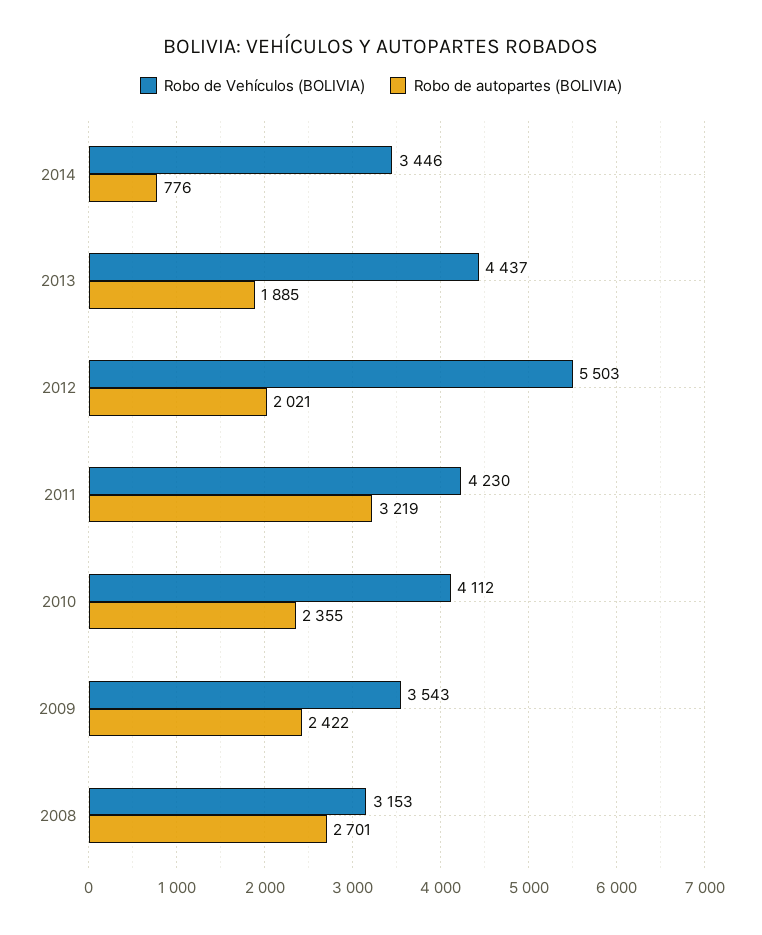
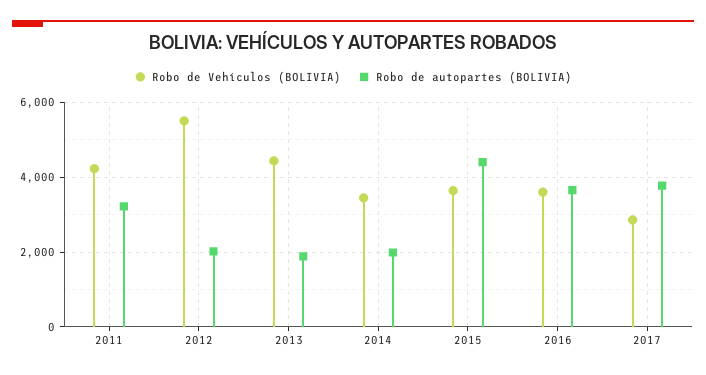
Robo de autopartes (BOLIVIA), 2014: 776 -> 2000
Robo de Vehículos (BOLIVIA), 2010: 4112 -> none
Robo de autopartes (BOLIVIA), 2010: 2355 -> none
Robo de Vehículos (BOLIVIA), 2009: 3543 -> none
Robo de autopartes (BOLIVIA), 2009: 2422 -> none
Robo de Vehículos (BOLIVIA), 2008: 3153 -> none
Robo de autopartes (BOLIVIA), 2008: 2701 -> none
Robo de Vehículos (BOLIVIA), 2015: none -> 3600
Robo de autopartes (BOLIVIA), 2015: none -> 4400
Robo de Vehículos (BOLIVIA), 2016: none -> 3600
Robo de autopartes (BOLIVIA), 2016: none -> 3600
Robo de Vehículos (BOLIVIA), 2017: none -> 2800
Robo de autopartes (BOLIVIA), 2017: none -> 3800

